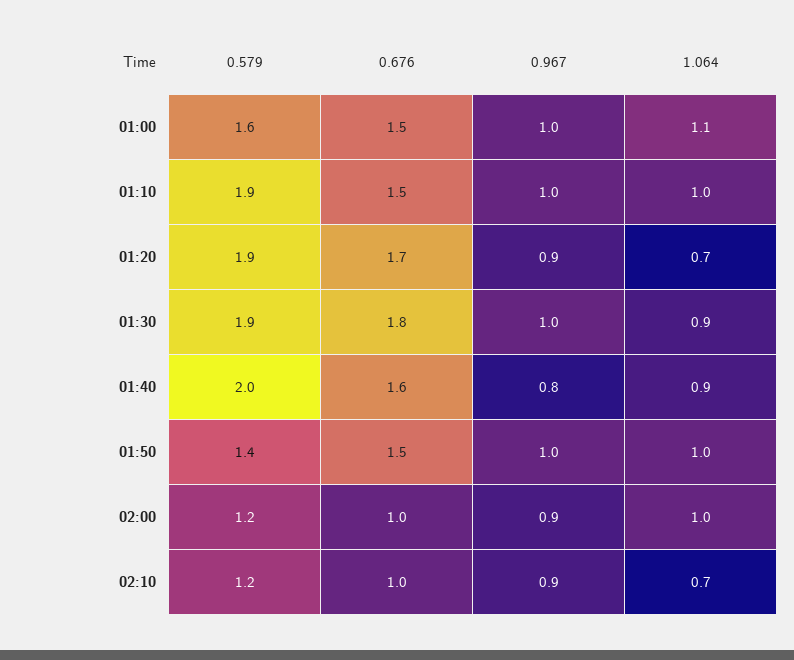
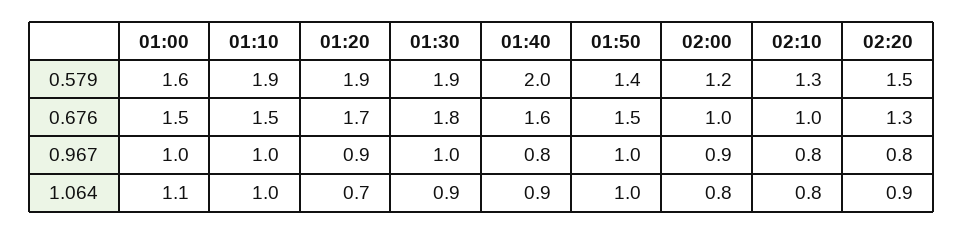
1.064, 02:00: 1 -> 0.8
0.579, 02:10: 1.2 -> 1.3
0.967, 02:10: 0.9 -> 0.8
1.064, 02:10: 0.7 -> 0.8
0.579, 02:20: none -> 1.5
0.676, 02:20: none -> 1.3
0.967, 02:20: none -> 0.8
1.064, 02:20: none -> 0.9

